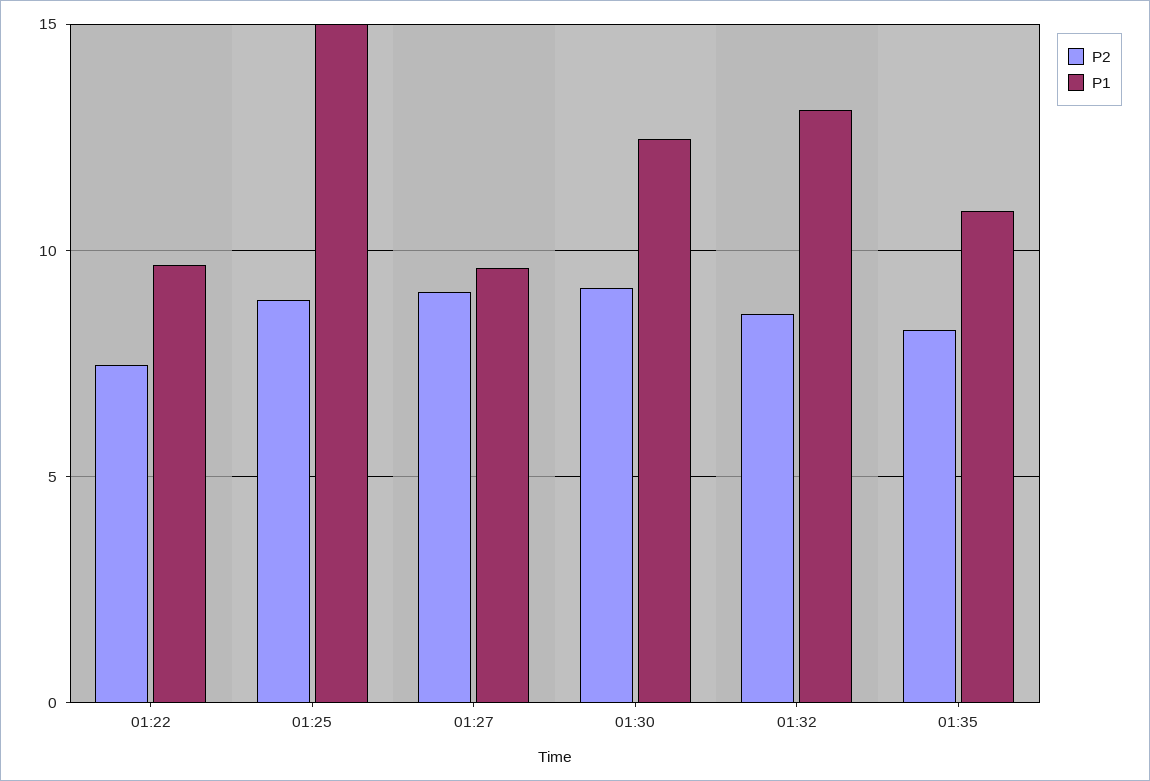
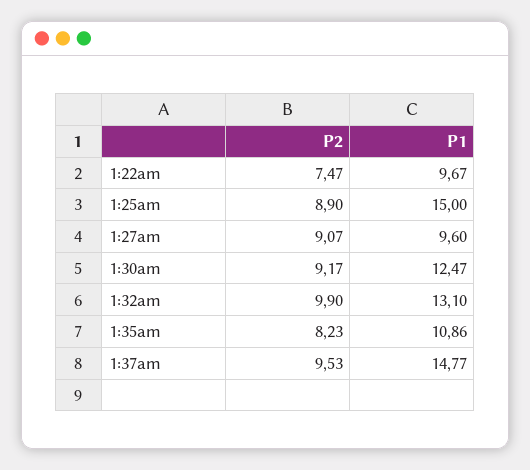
P2, 01:32: 8.5 -> 9.9
P2, 1:37am: none -> 9.53
P1, 1:37am: none -> 14.77

